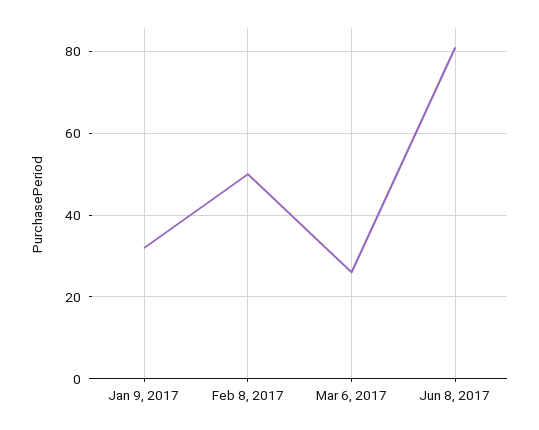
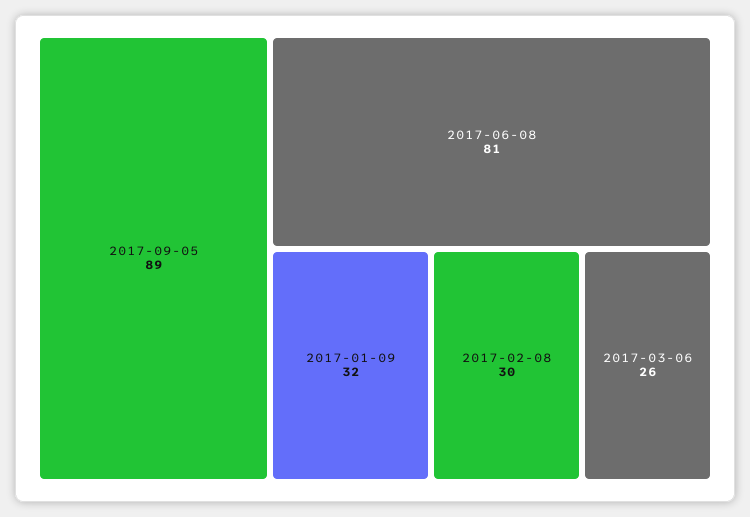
Feb 8, 2017: 50 -> 30
2017-09-05: none -> 89

